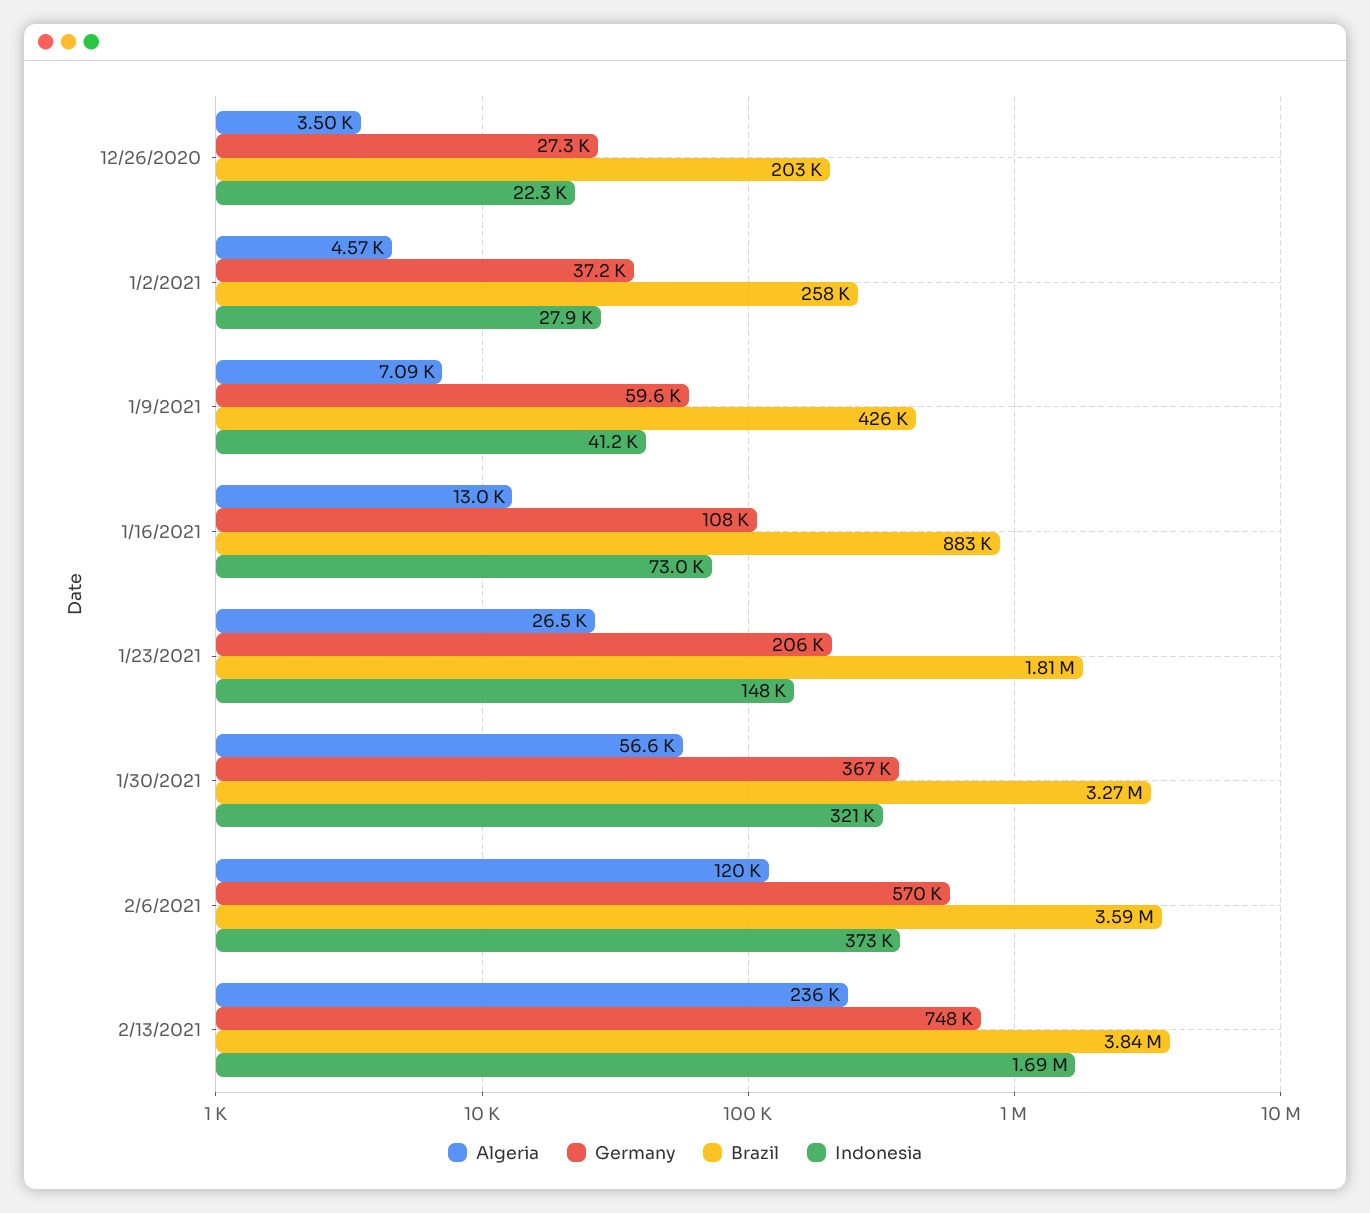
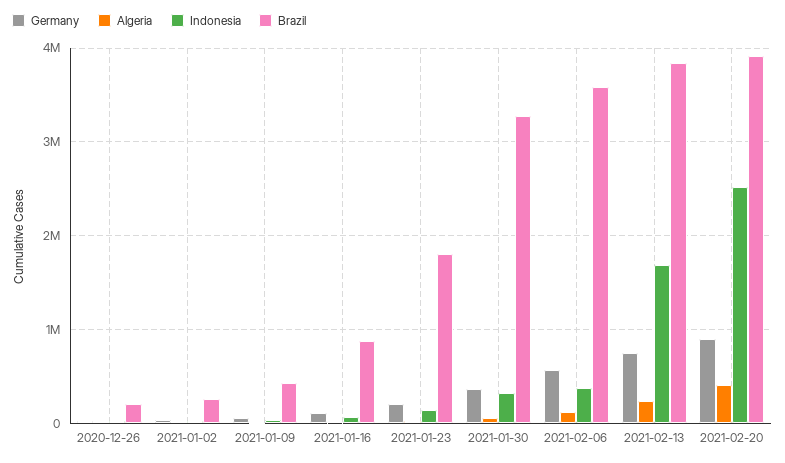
Germany, 2021-02-20: none -> 900000
Algeria, 2021-02-20: none -> 400000
Indonesia, 2021-02-20: none -> 2500000
Brazil, 2021-02-20: none -> 3900000

